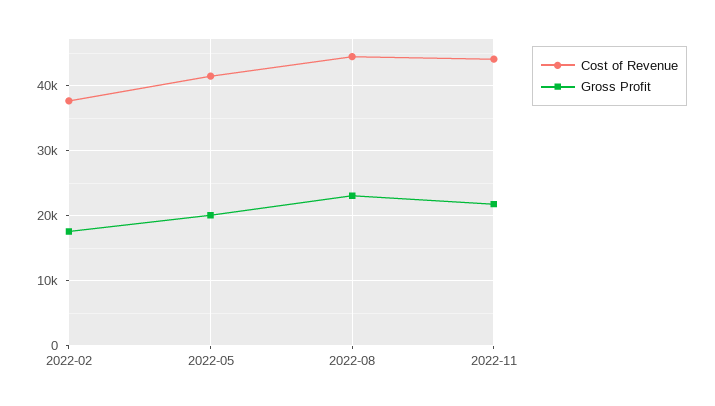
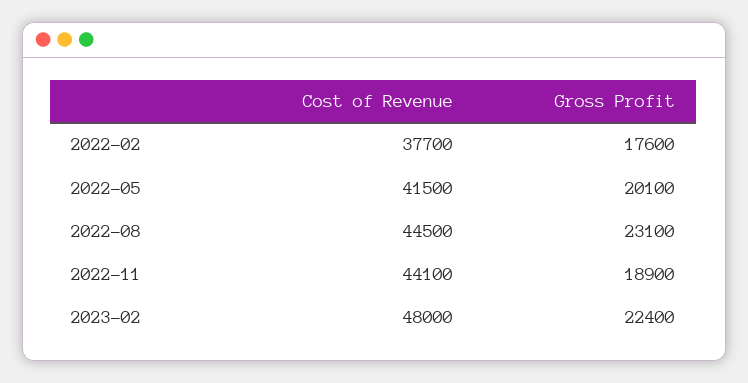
Gross Profit, 2022-11: 22000 -> 18900
Cost of Revenue, 2023-02: none -> 48000
Gross Profit, 2023-02: none -> 22400

